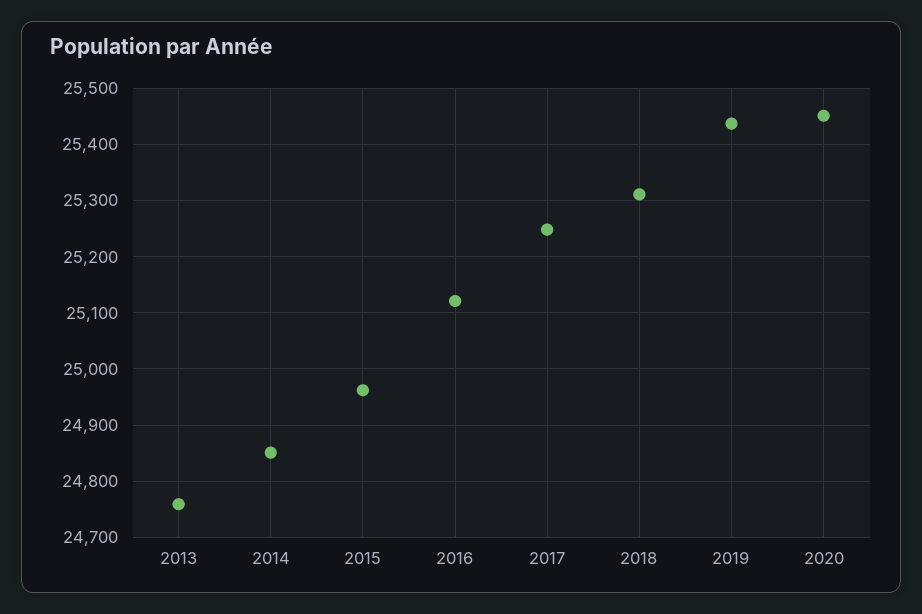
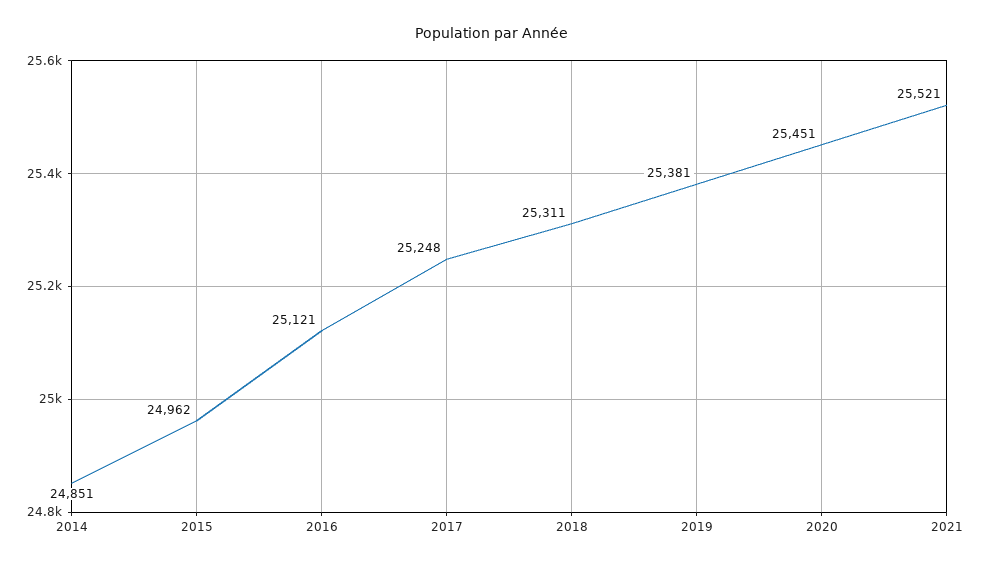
2013: 24760 -> none
2019: 25440 -> 25381
2021: none -> 25521

